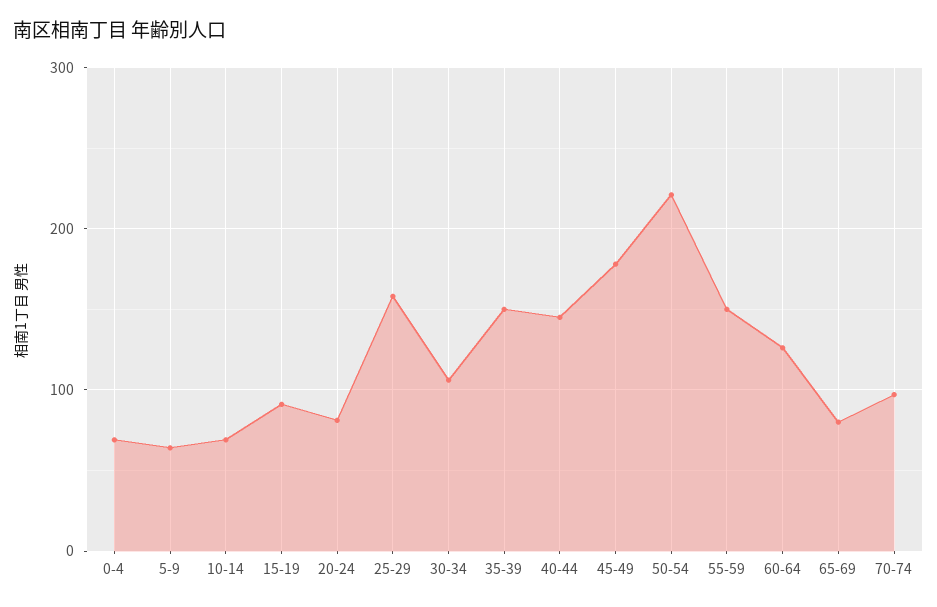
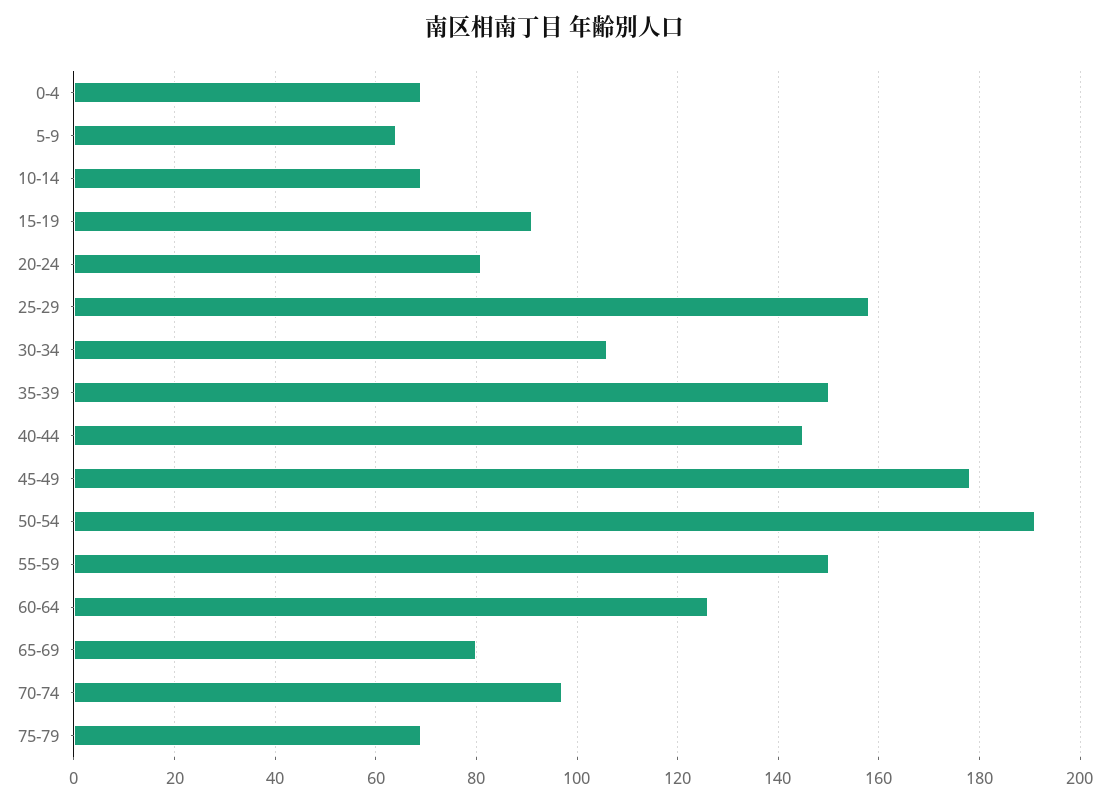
50-54: 220 -> 190
75-79: none -> 70

